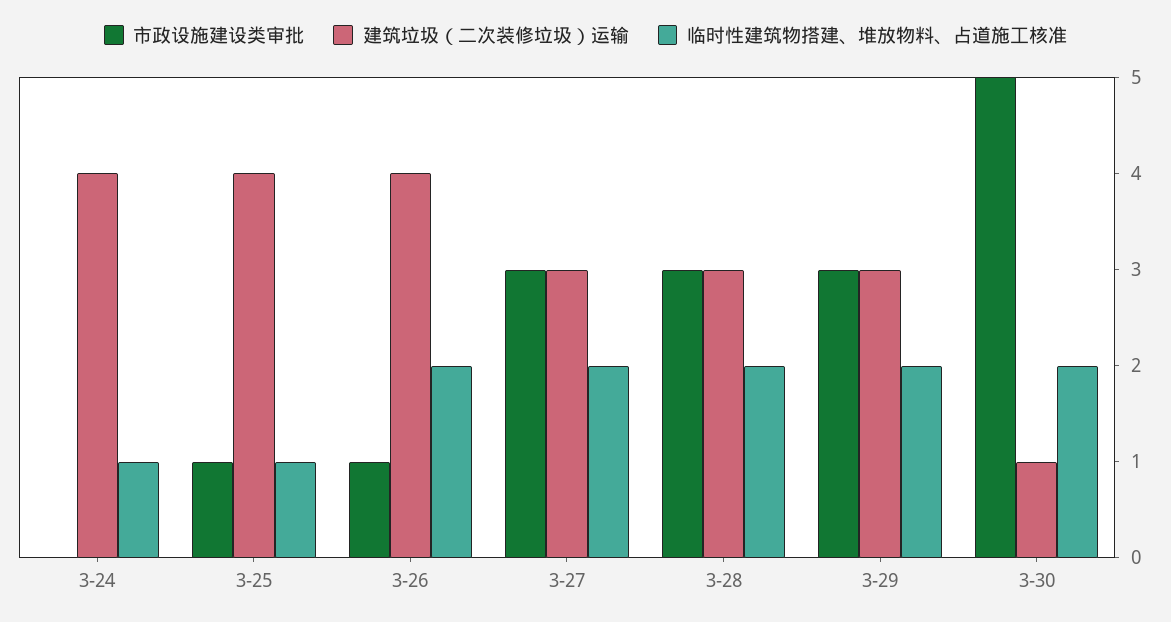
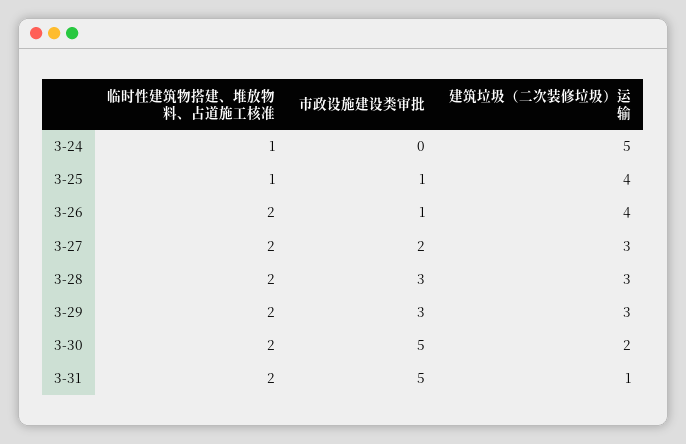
建筑垃圾（二次装修垃圾）运输, 3-24: 4 -> 5
市政设施建设类审批, 3-27: 3 -> 2
建筑垃圾（二次装修垃圾）运输, 3-30: 1 -> 2
临时性建筑物搭建、堆放物料、占道施工核准, 3-31: none -> 2
市政设施建设类审批, 3-31: none -> 5
建筑垃圾（二次装修垃圾）运输, 3-31: none -> 1

